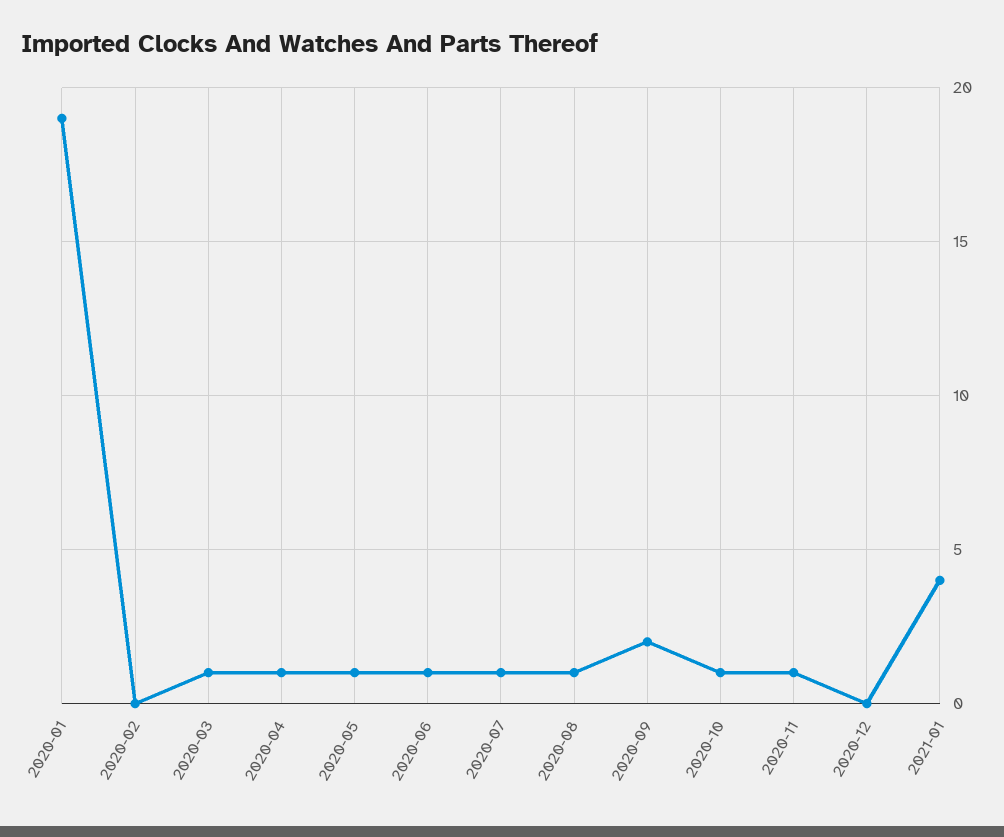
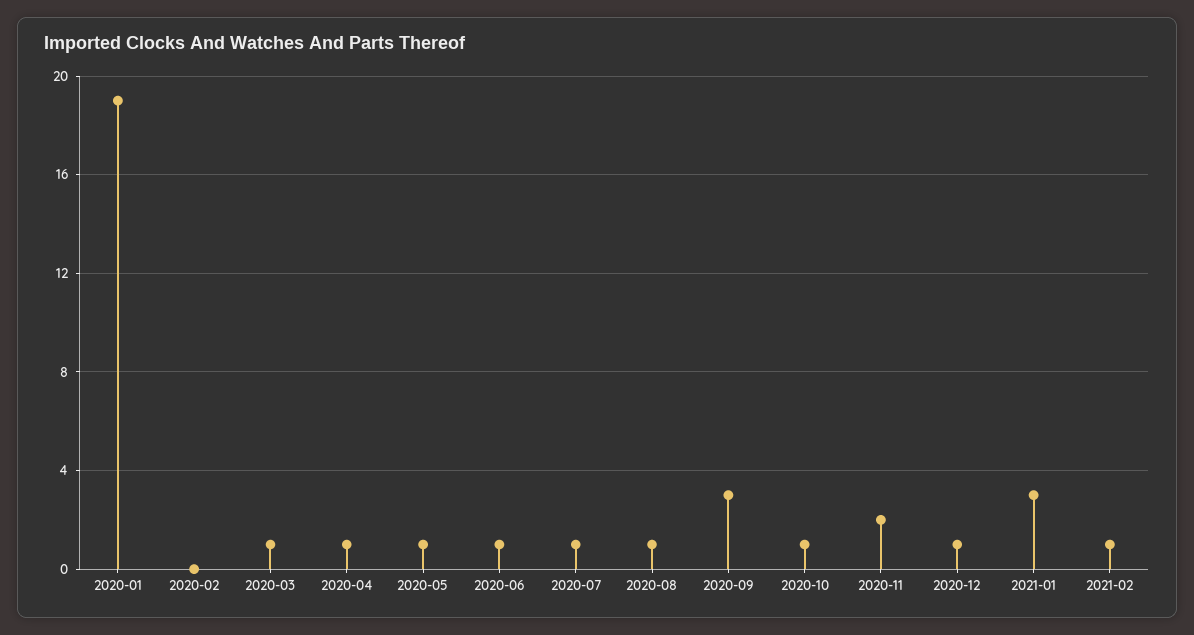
2020-09: 2 -> 3
2020-11: 1 -> 2
2020-12: 0 -> 1
2021-01: 4 -> 3
2021-02: none -> 1

